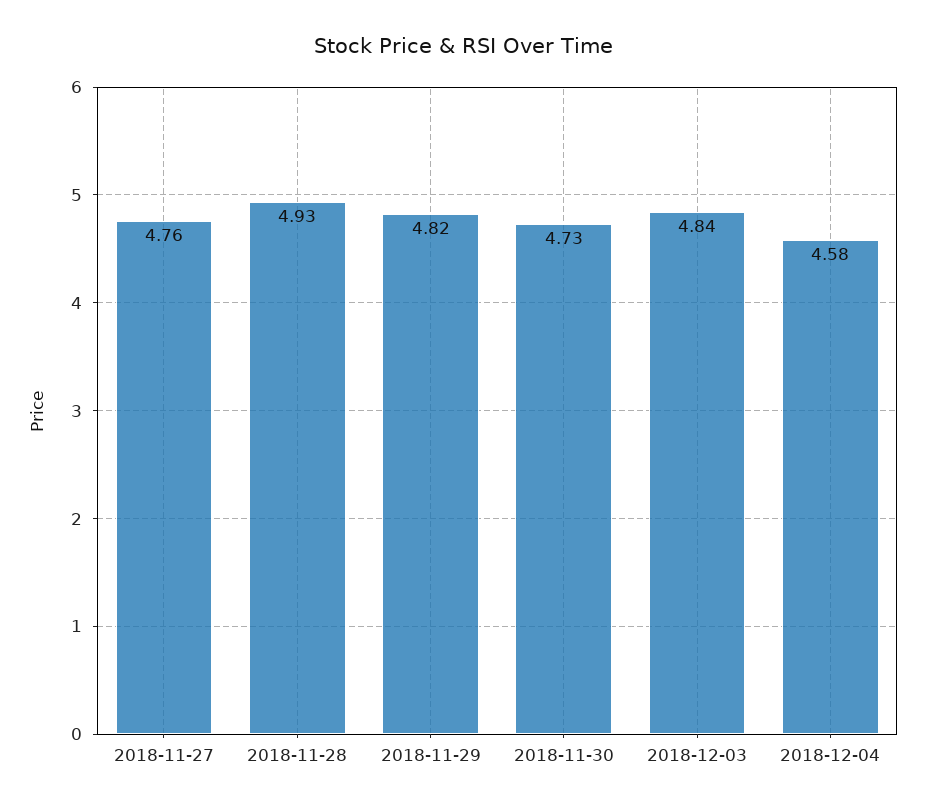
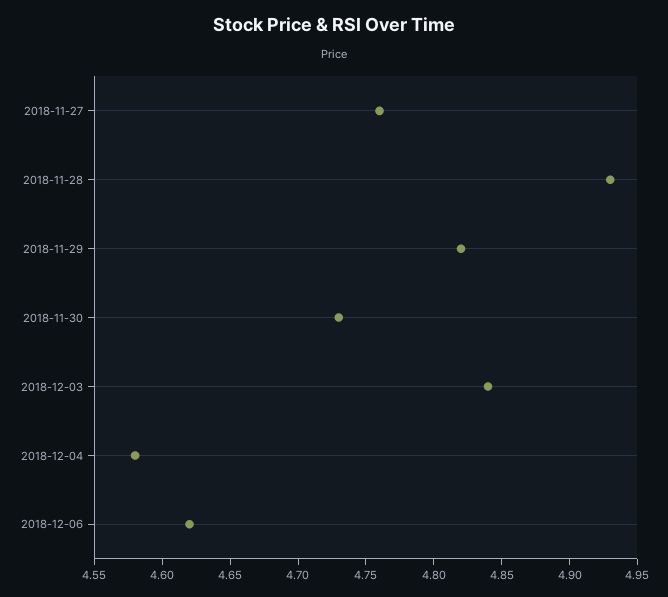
2018-12-06: none -> 4.62

